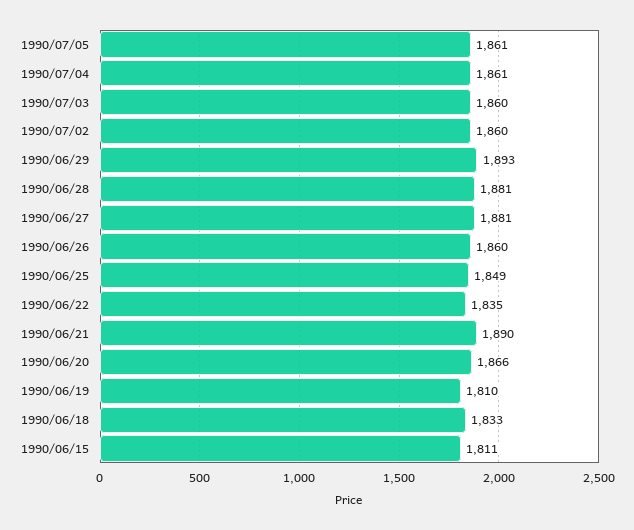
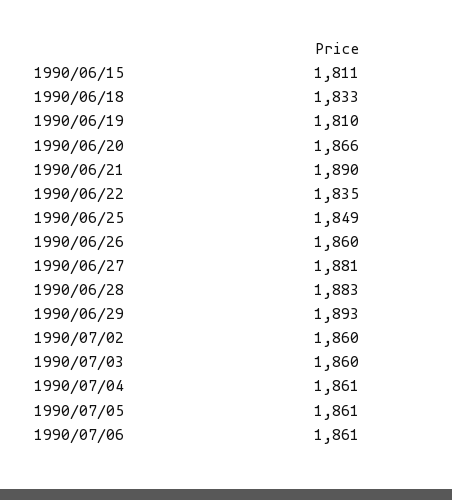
1990/06/28: 1881 -> 1883
1990/07/06: none -> 1861

